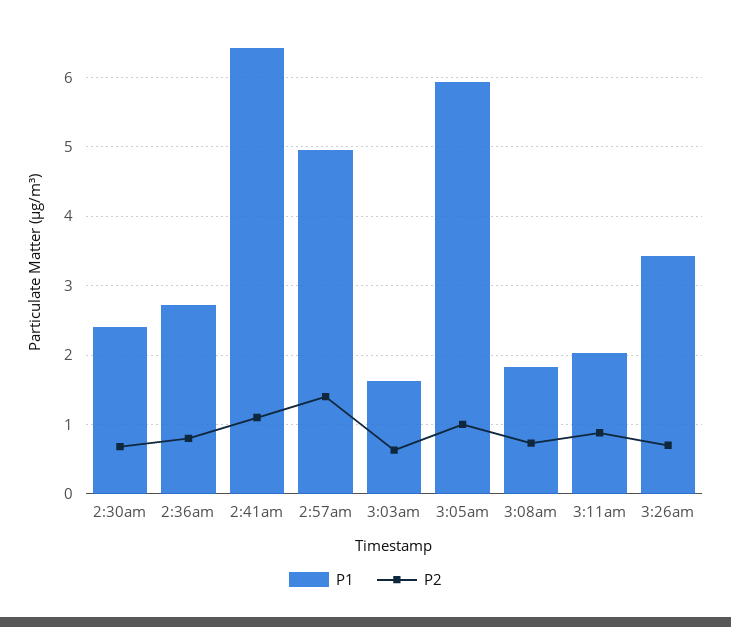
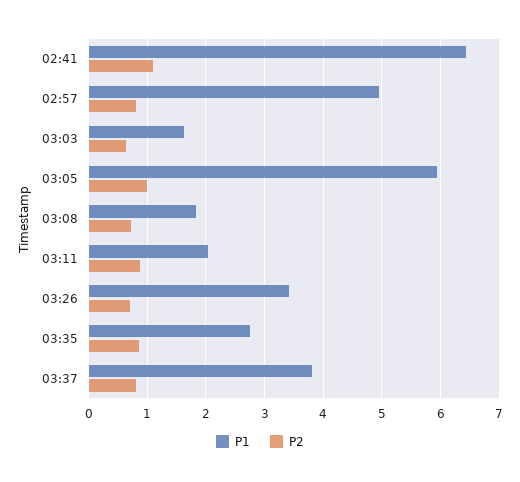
P1, 2:30am: 2.4 -> none
P2, 2:30am: 0.7 -> none
P1, 2:36am: 2.7 -> none
P2, 2:36am: 0.8 -> none
P2, 2:57am: 1.4 -> 0.8
P1, 03:35: none -> 2.8
P2, 03:35: none -> 0.8
P1, 03:37: none -> 3.8
P2, 03:37: none -> 0.8

